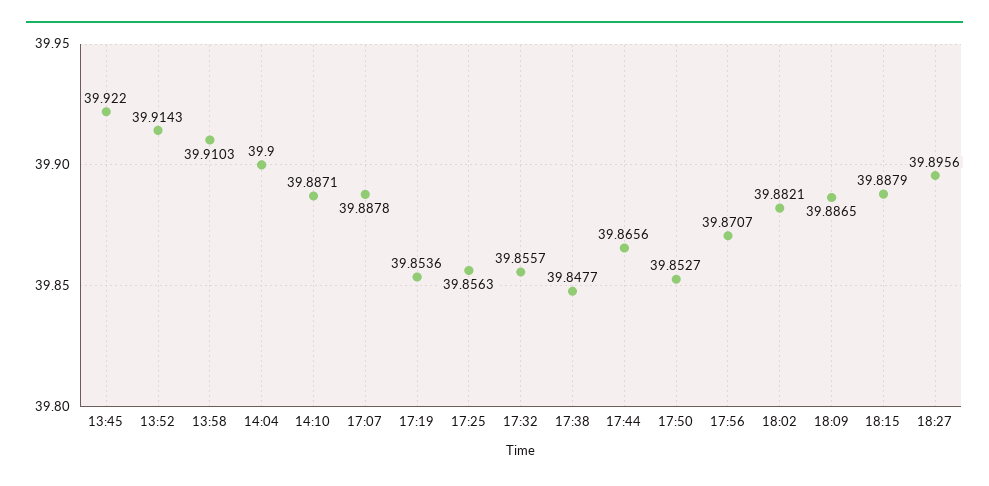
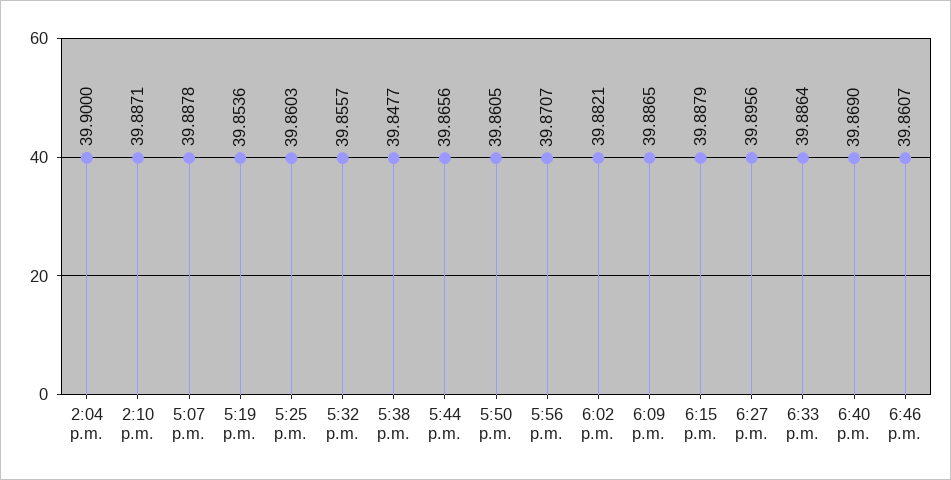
13:45: 39.922 -> none
13:52: 39.9143 -> none
13:58: 39.9103 -> none
17:25: 39.8563 -> 39.8603
17:50: 39.8527 -> 39.8605
6:33 p.m.: none -> 39.8864
6:40 p.m.: none -> 39.869
6:46 p.m.: none -> 39.8607

